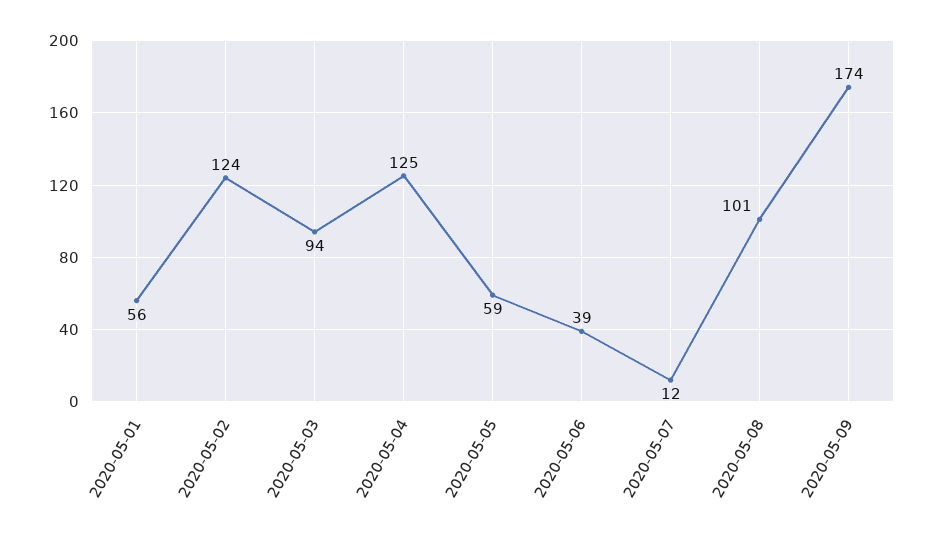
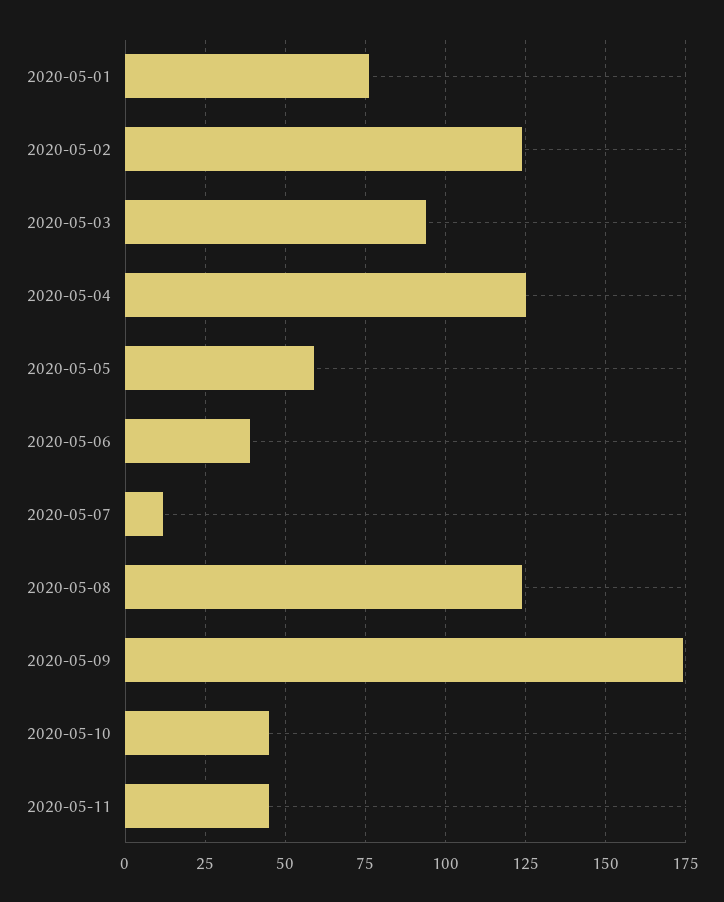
2020-05-01: 56 -> 75
2020-05-08: 101 -> 125
2020-05-10: none -> 45
2020-05-11: none -> 45

